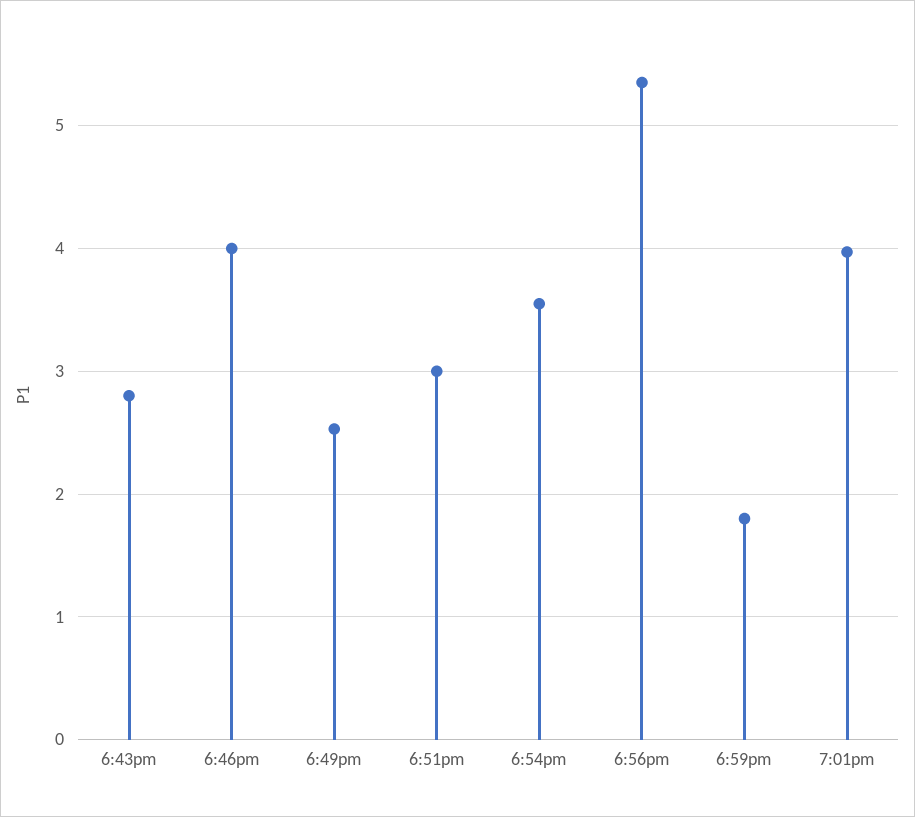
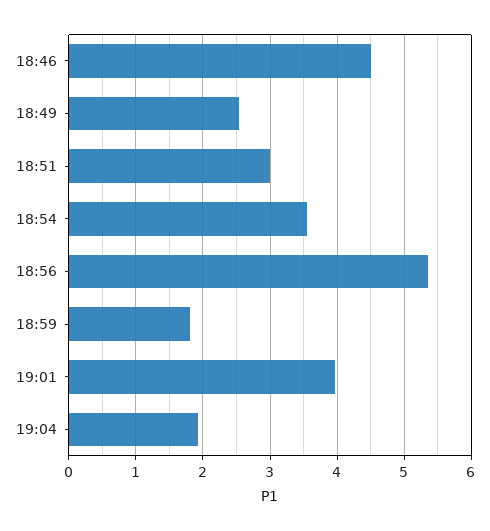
6:43pm: 2.8 -> none
6:46pm: 4 -> 4.5
19:04: none -> 1.9

